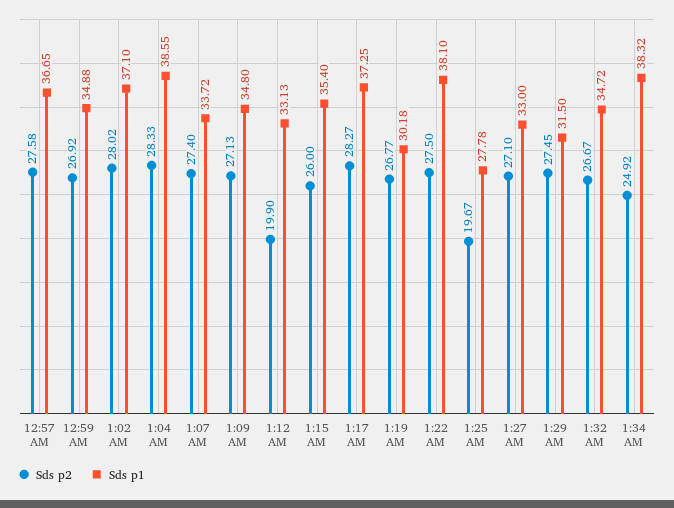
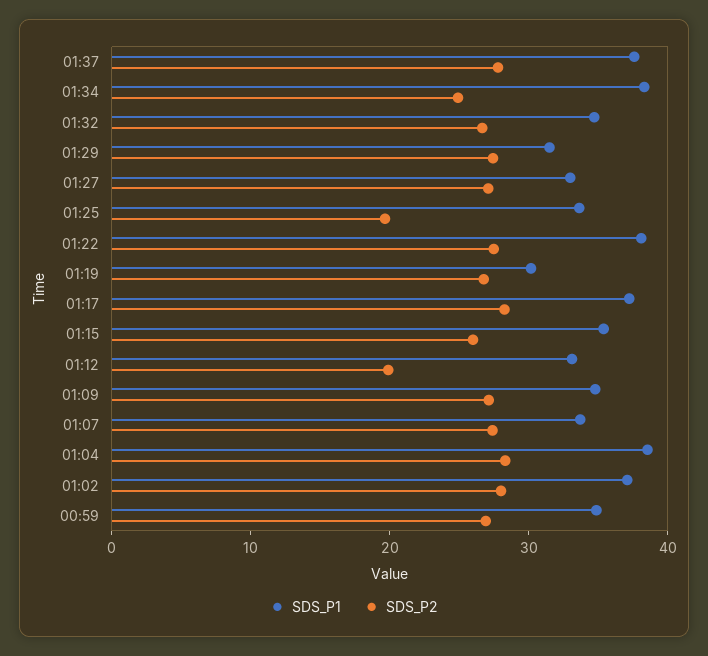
Sds p2, 12:57 AM: 27.58 -> none
Sds p1, 12:57 AM: 36.65 -> none
Sds p1, 1:25 AM: 27.78 -> 34
Sds p1, 01:37: none -> 38
Sds p2, 01:37: none -> 28

